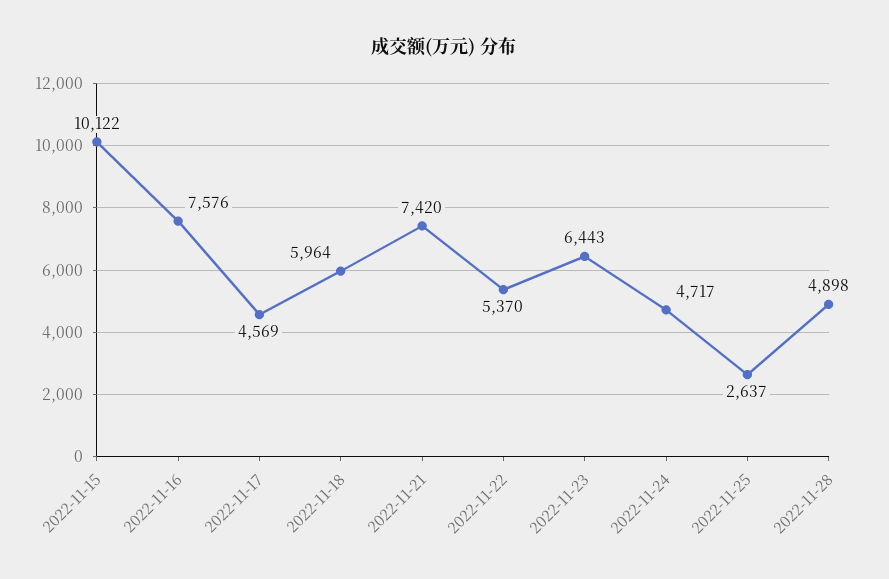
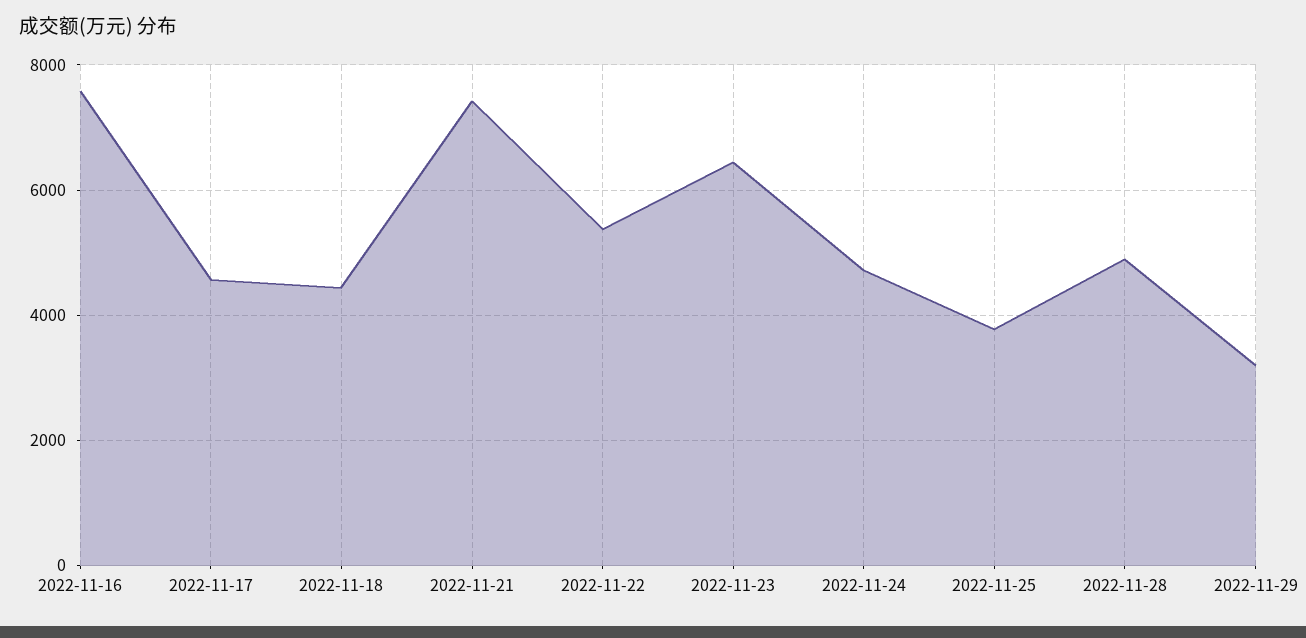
2022-11-15: 10122 -> none
2022-11-18: 5964 -> 4400
2022-11-25: 2637 -> 3800
2022-11-29: none -> 3200

